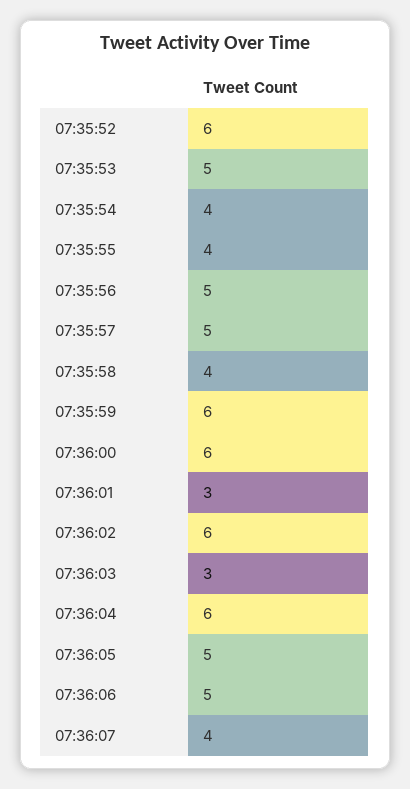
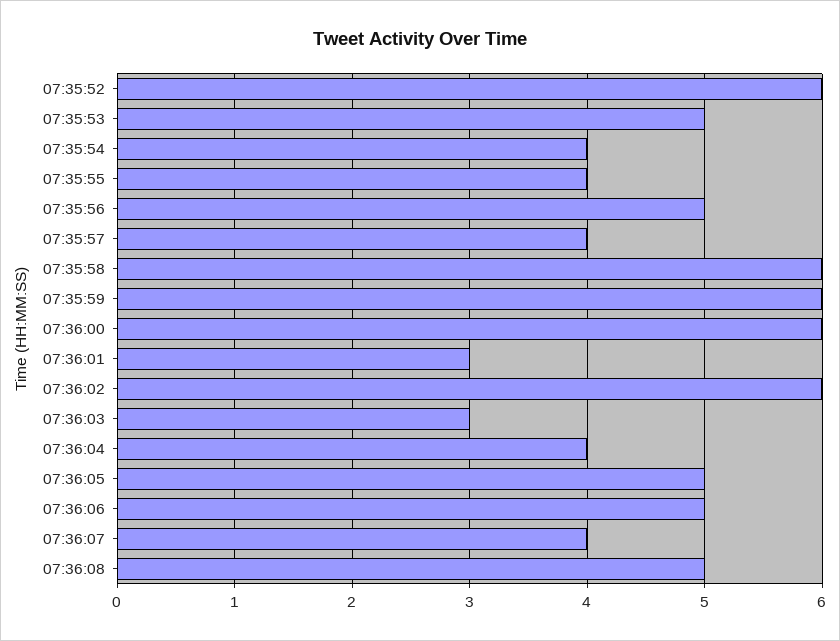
07:35:57: 5 -> 4
07:35:58: 4 -> 6
07:36:04: 6 -> 4
07:36:08: none -> 5

